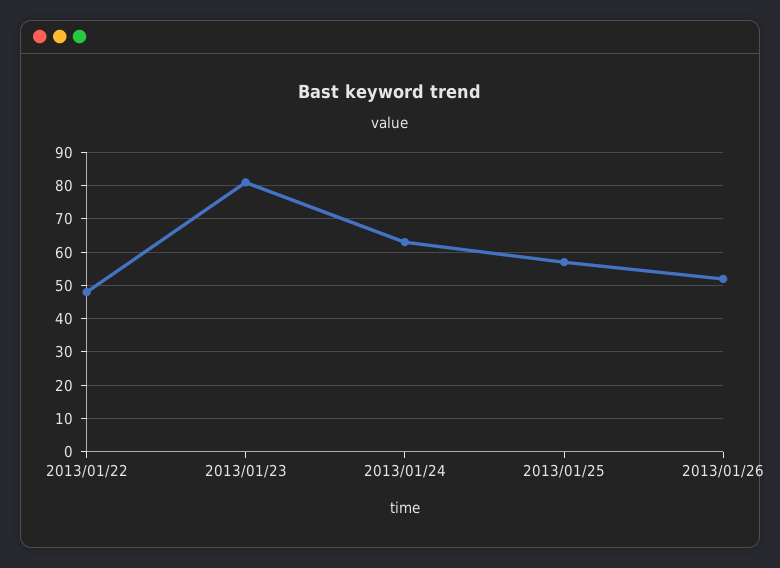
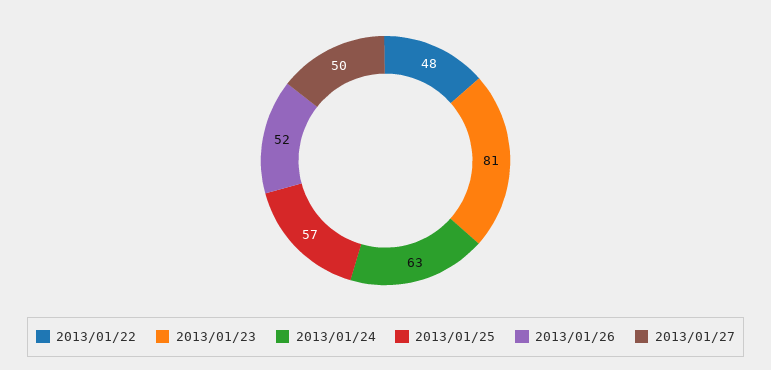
2013/01/27: none -> 50

